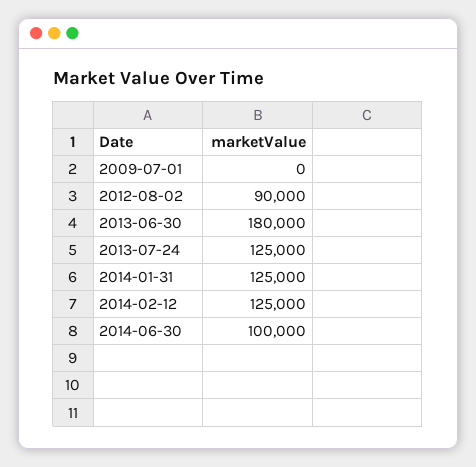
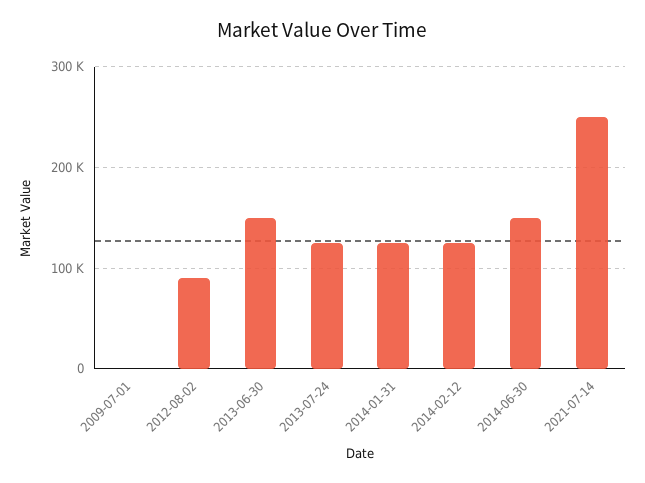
2013-06-30: 180000 -> 150000
2014-06-30: 100000 -> 150000
2021-07-14: none -> 250000

